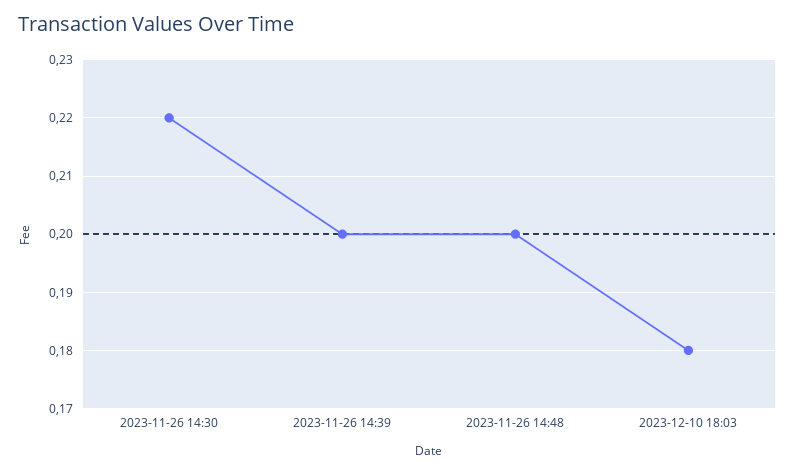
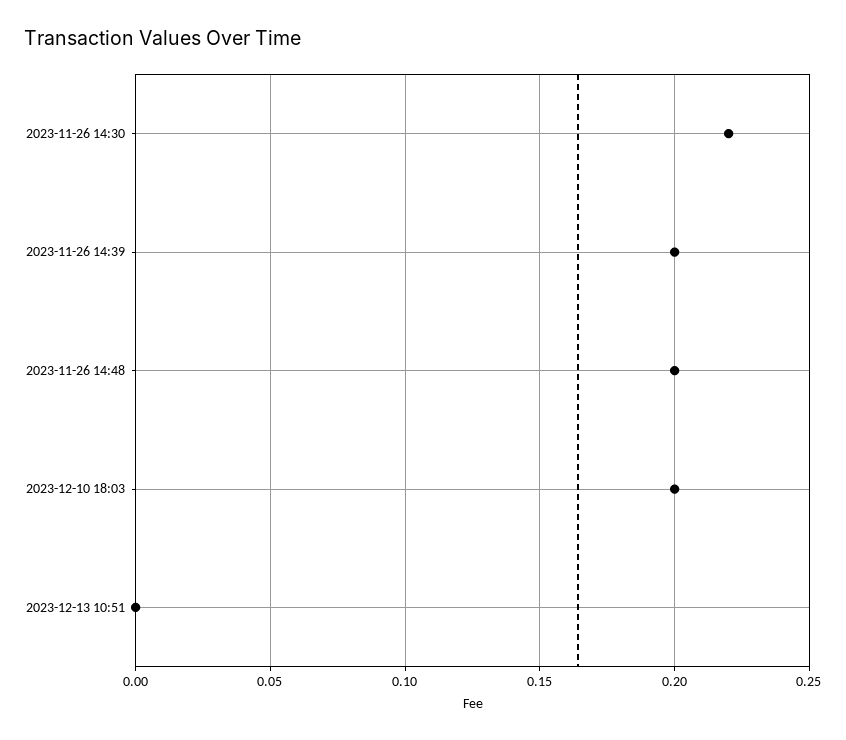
2023-12-10 18:03: 0.18 -> 0.2
2023-12-13 10:51: none -> 0

